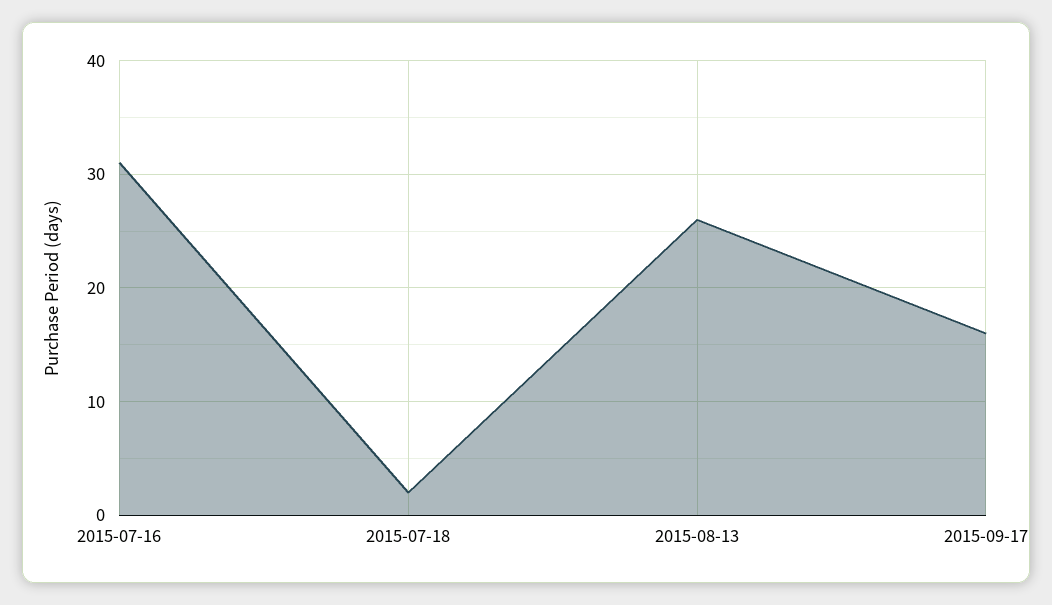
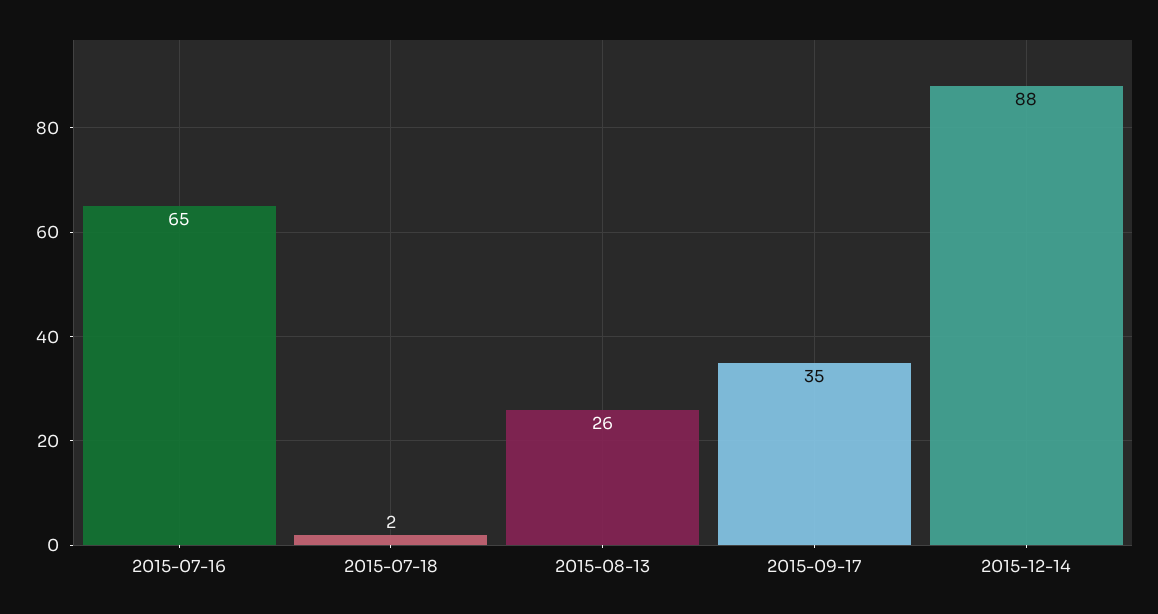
2015-07-16: 31 -> 65
2015-09-17: 16 -> 35
2015-12-14: none -> 88

